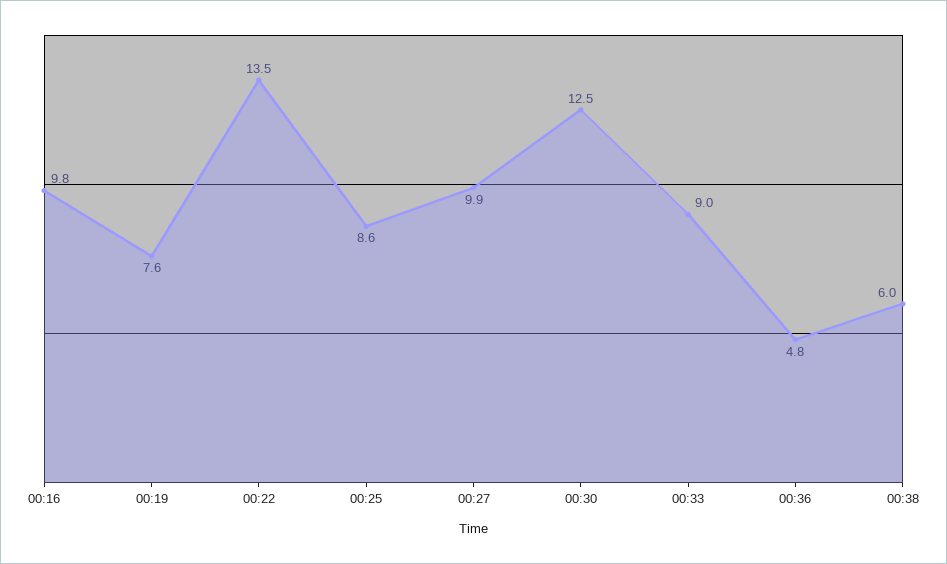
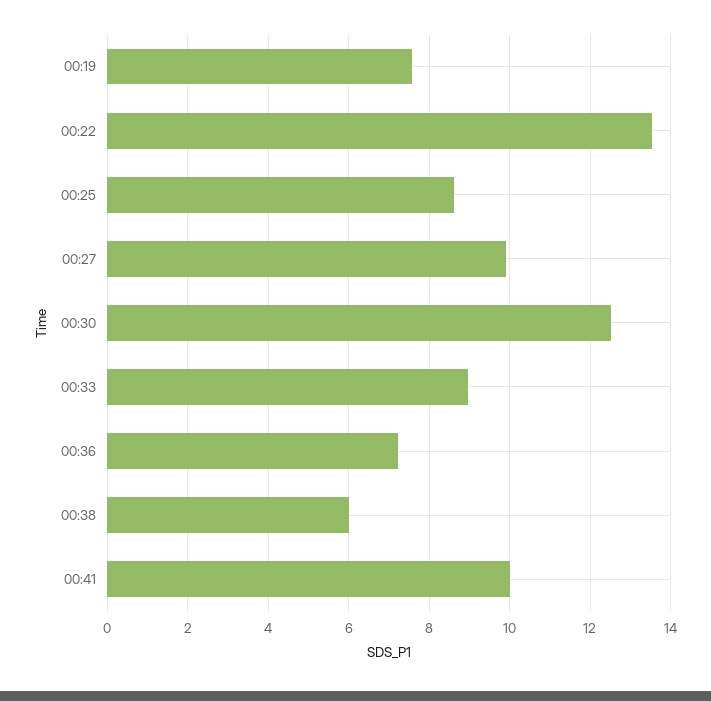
00:16: 9.8 -> none
00:36: 4.8 -> 7.2
00:41: none -> 10

